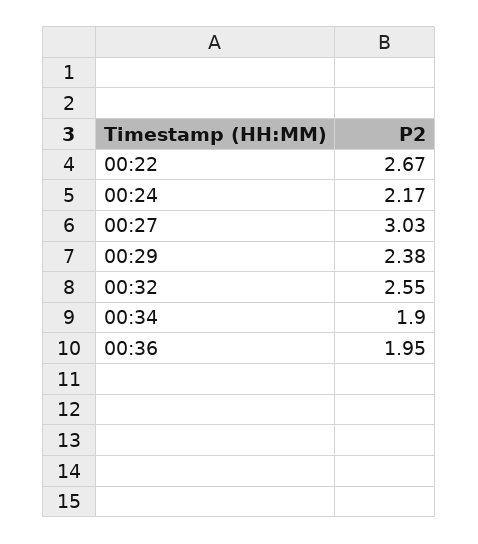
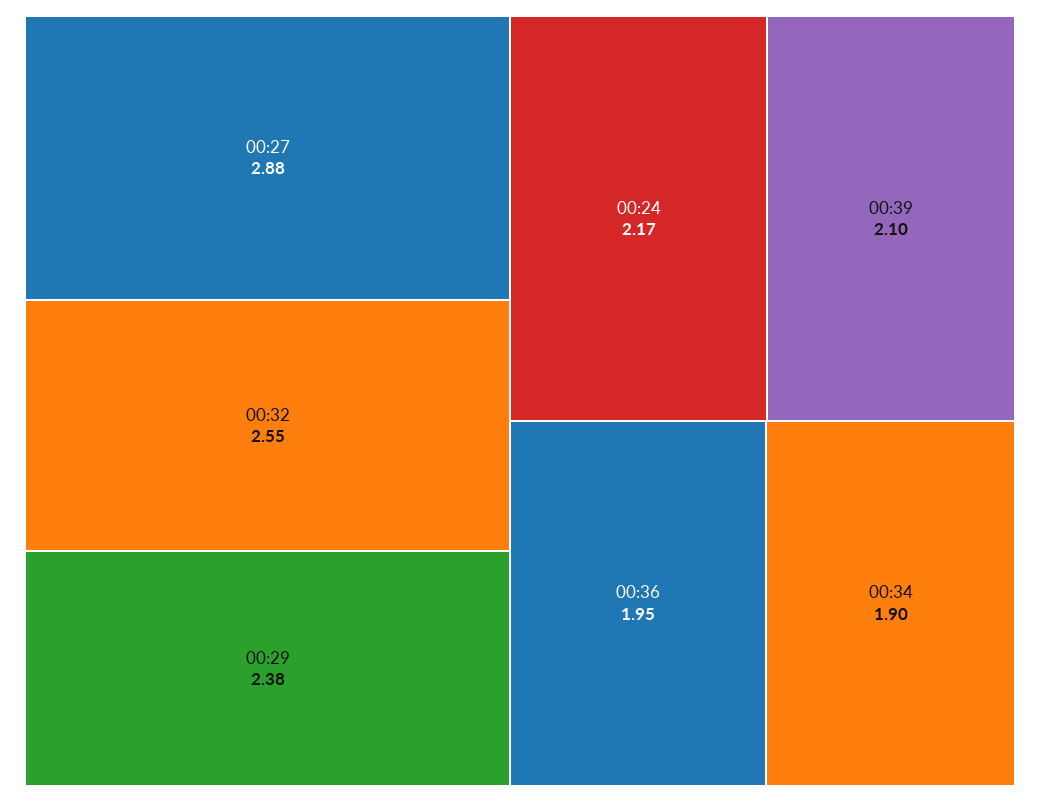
00:22: 2.67 -> none
00:27: 3.03 -> 2.88
00:39: none -> 2.1

